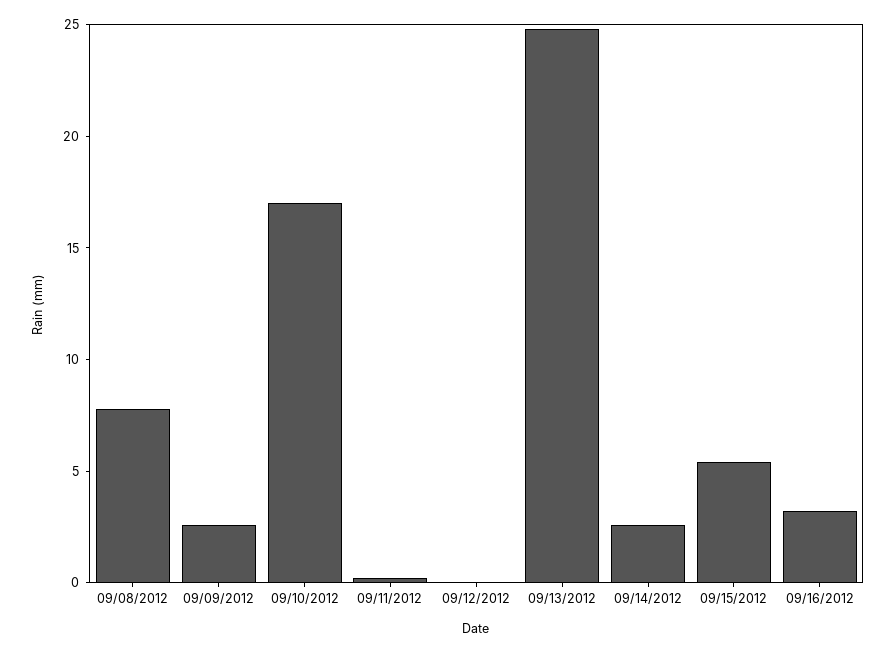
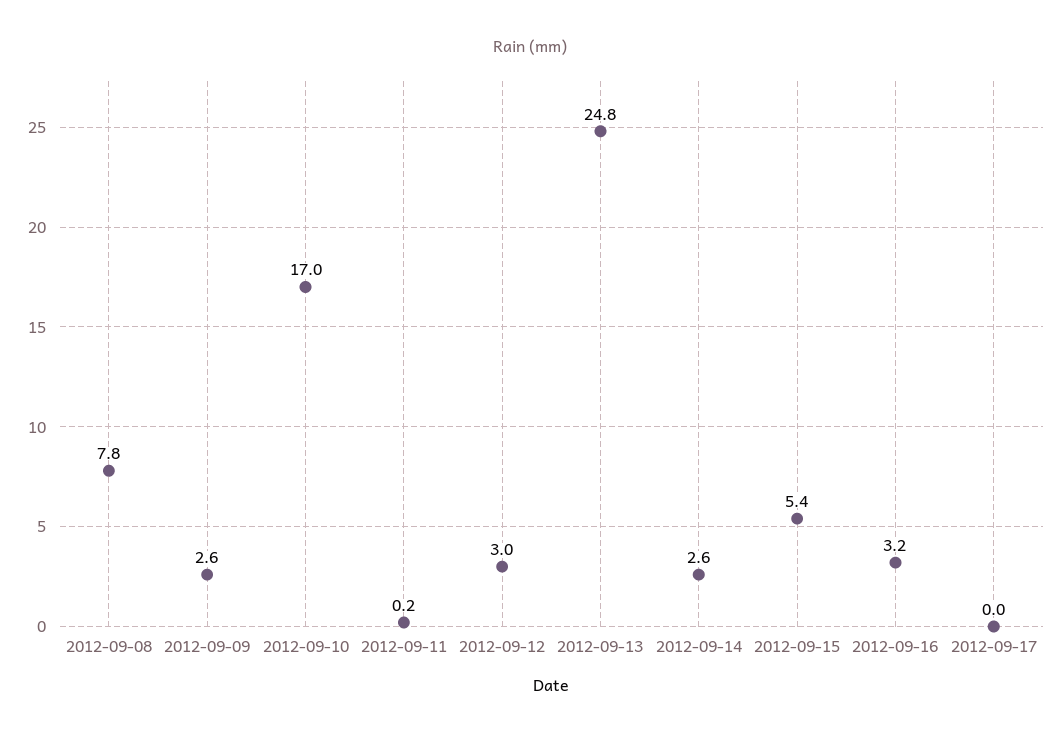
09/12/2012: 0 -> 3
2012-09-17: none -> 0

